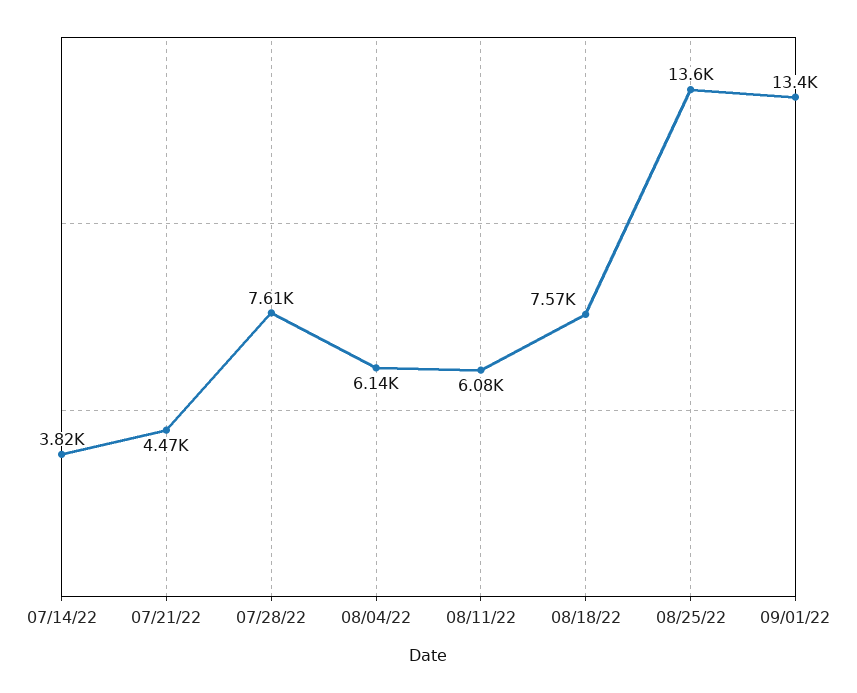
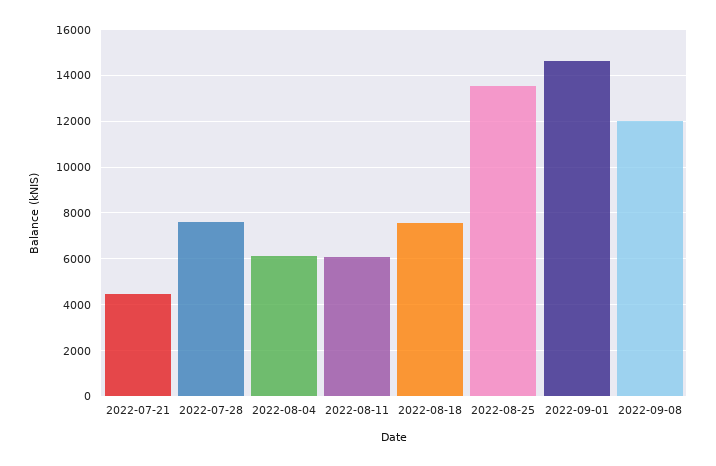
07/14/22: 3820 -> none
09/01/22: 13400 -> 14500
2022-09-08: none -> 12000

